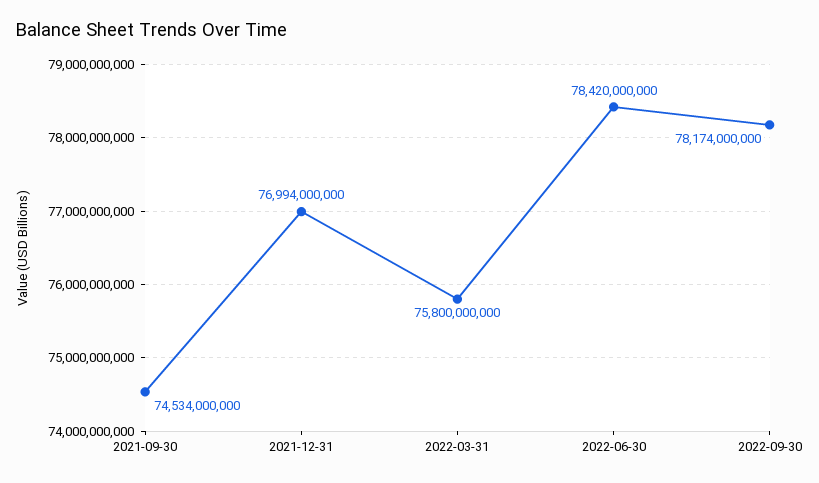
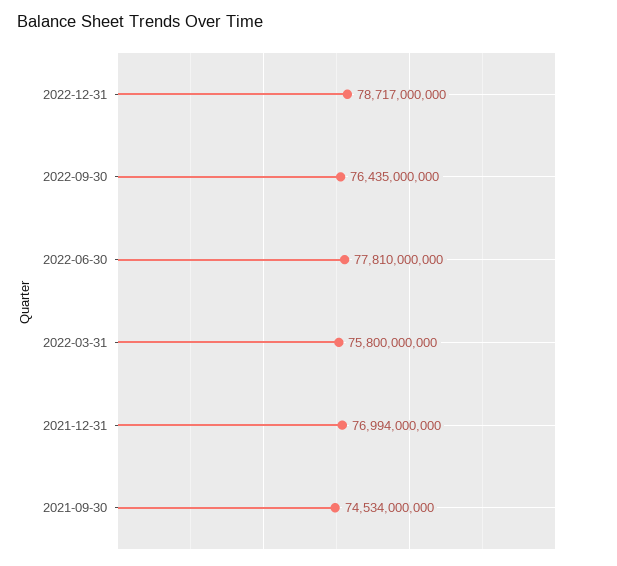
2022-06-30: 78420000000 -> 77810000000
2022-09-30: 78174000000 -> 76435000000
2022-12-31: none -> 78717000000

